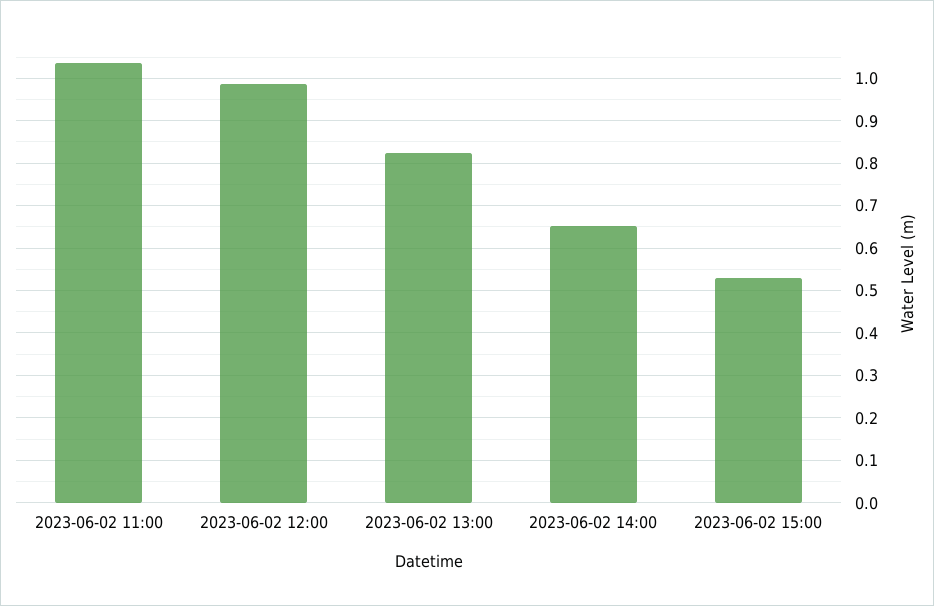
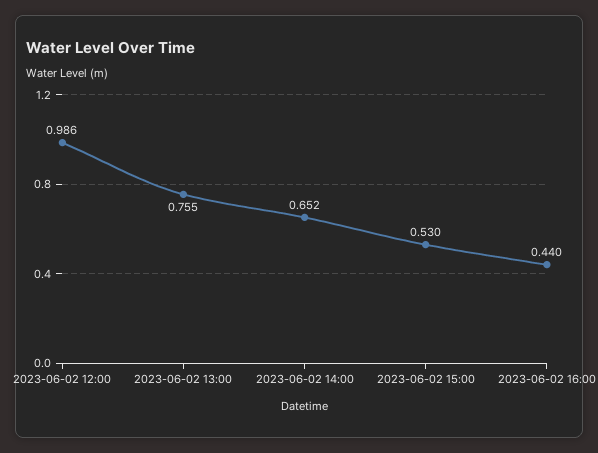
2023-06-02 11:00: 1.04 -> none
2023-06-02 13:00: 0.82 -> 0.755
2023-06-02 16:00: none -> 0.44

